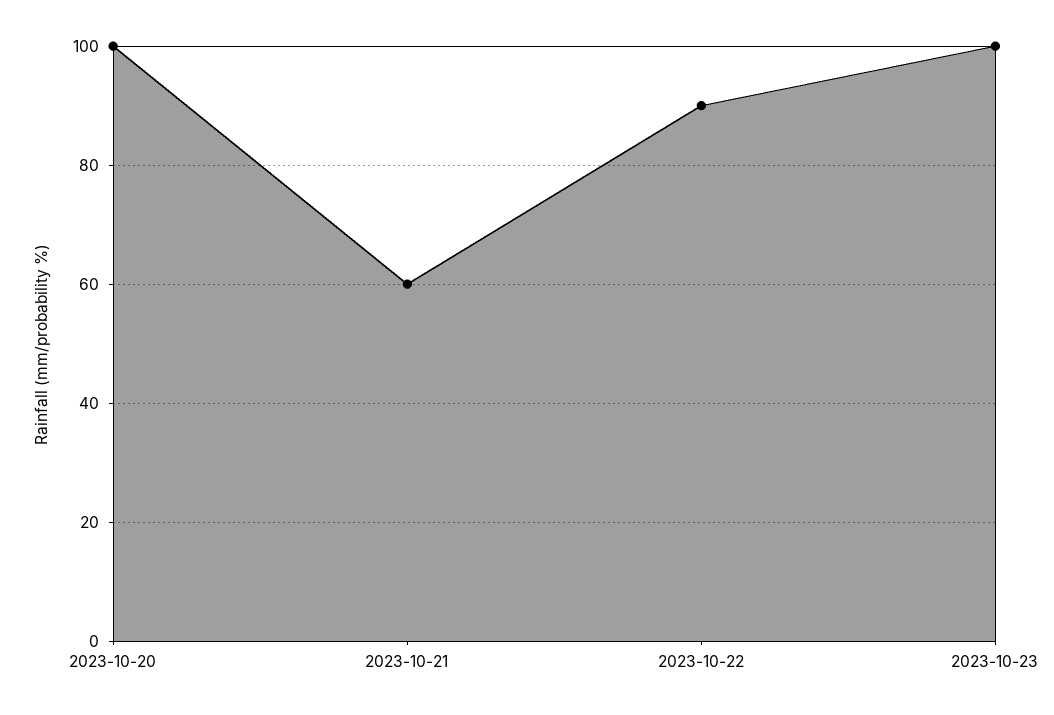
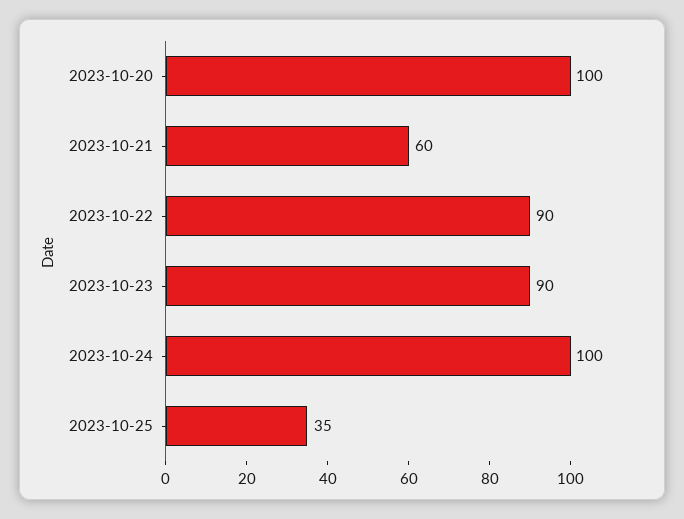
2023-10-23: 100 -> 90
2023-10-24: none -> 100
2023-10-25: none -> 35

